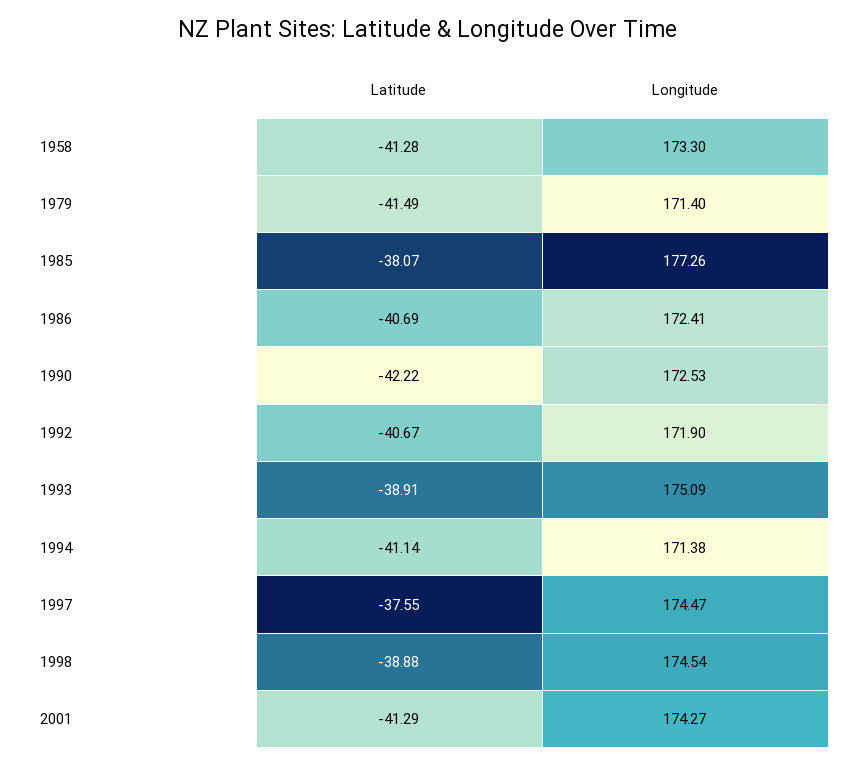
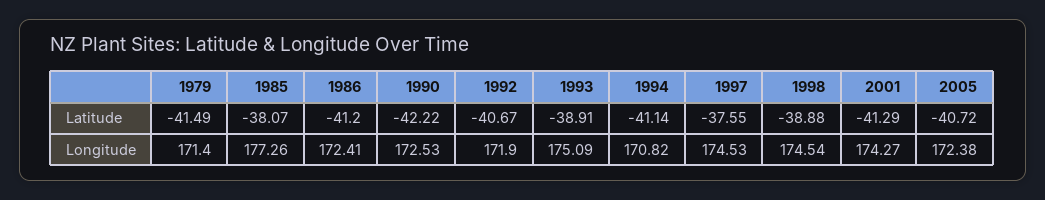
Latitude, 1958: -41.28 -> none
Longitude, 1958: 173.3 -> none
Latitude, 1986: -40.69 -> -41.2
Longitude, 1994: 171.38 -> 170.82
Longitude, 1997: 174.47 -> 174.53
Latitude, 2005: none -> -40.72
Longitude, 2005: none -> 172.38

